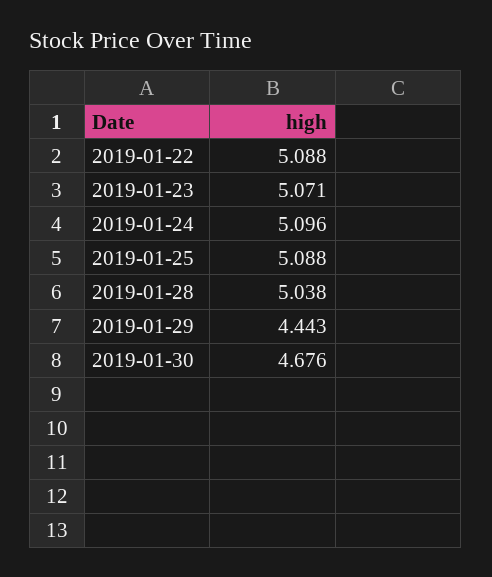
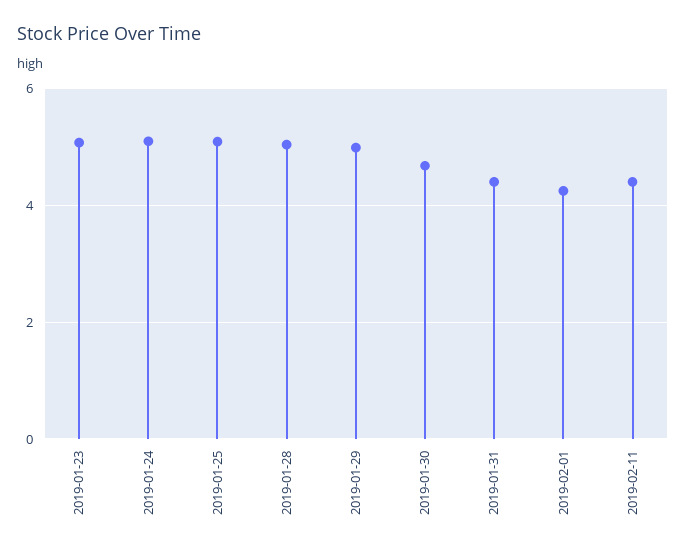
2019-01-22: 5.088 -> none
2019-01-29: 4.443 -> 5
2019-01-31: none -> 4.4
2019-02-01: none -> 4.2
2019-02-11: none -> 4.4

